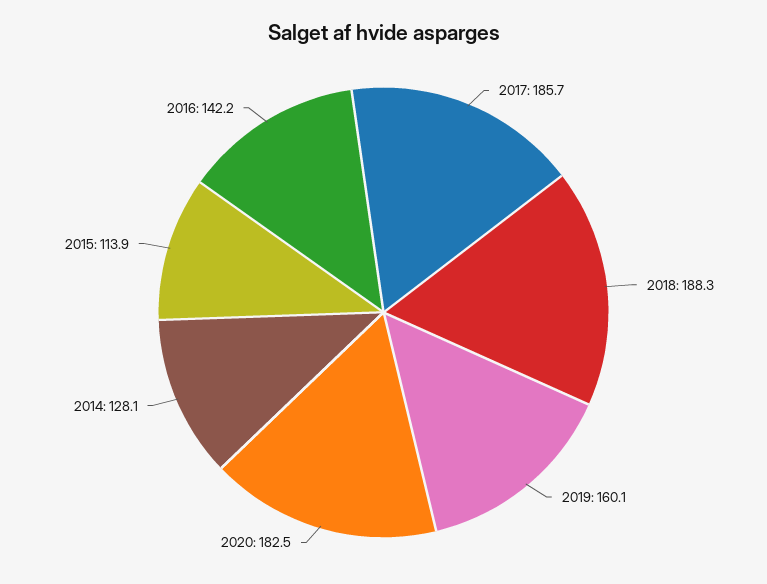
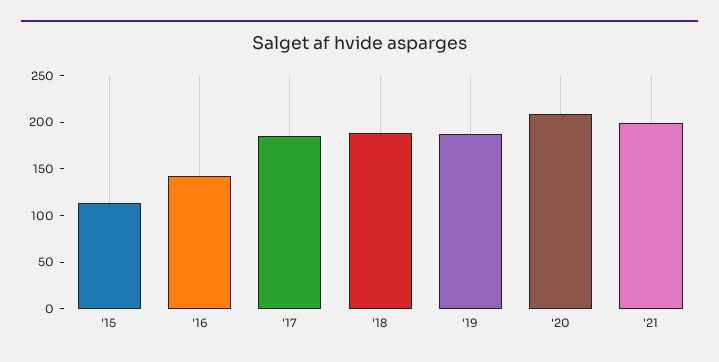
2019: 160.1 -> 190
2020: 182.5 -> 210
2014: 128.1 -> none
'21: none -> 200

